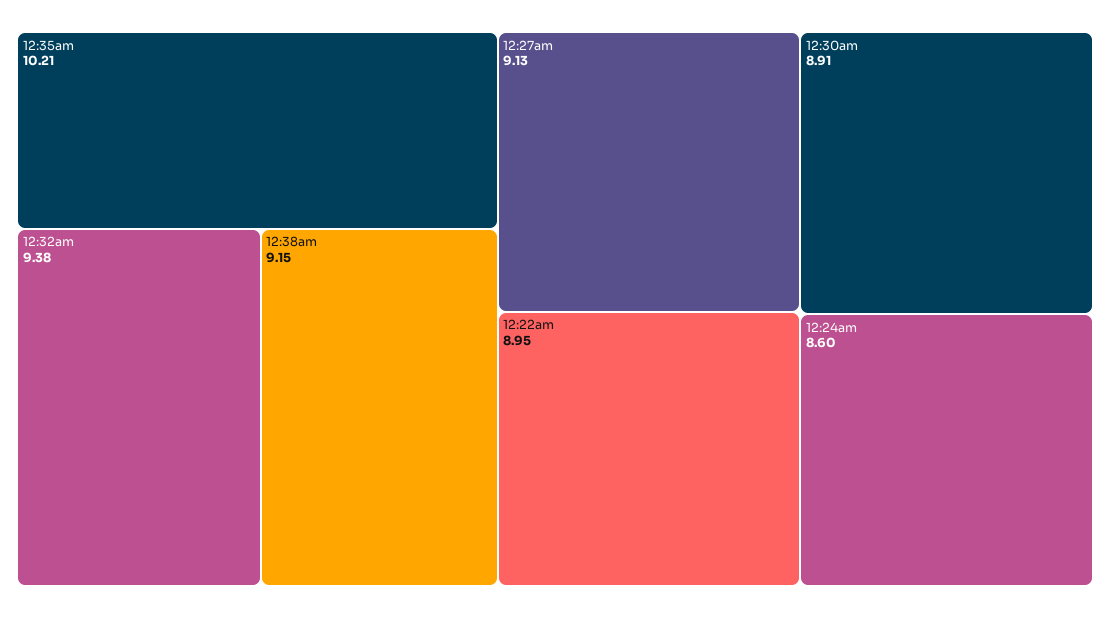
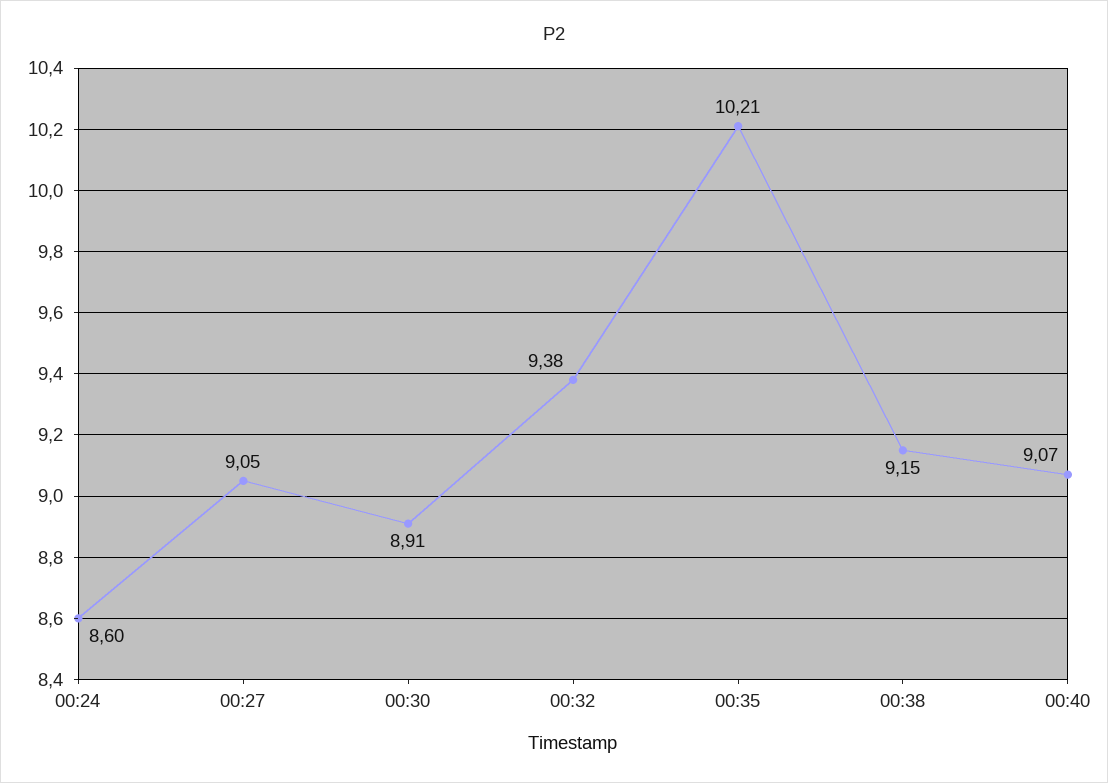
12:27am: 9.13 -> 9.05
12:22am: 8.95 -> none
00:40: none -> 9.07

